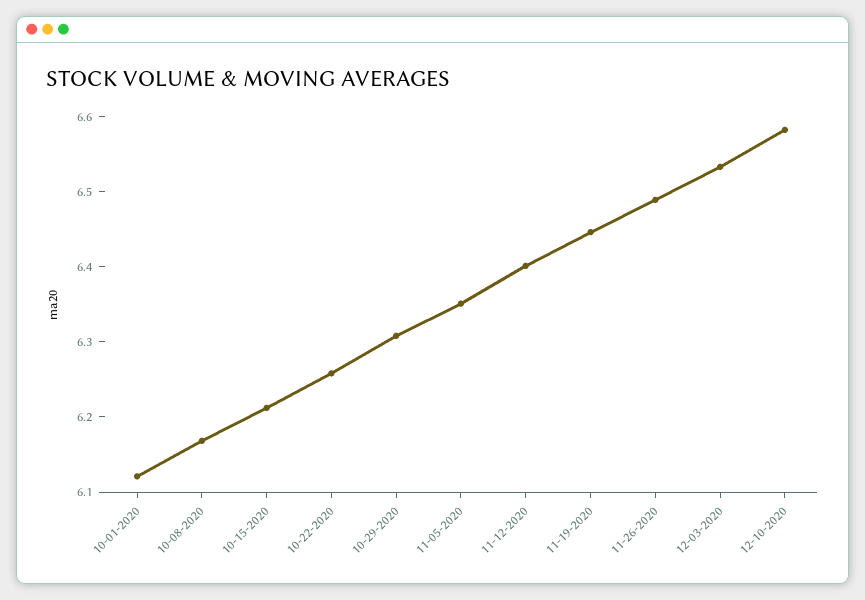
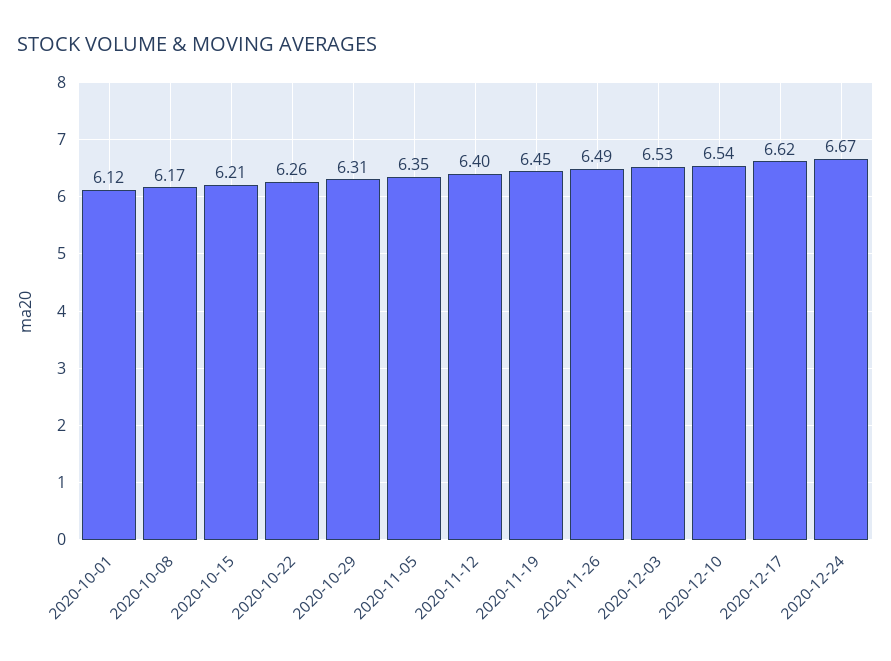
12-10-2020: 6.58 -> 6.54
2020-12-17: none -> 6.62
2020-12-24: none -> 6.67

